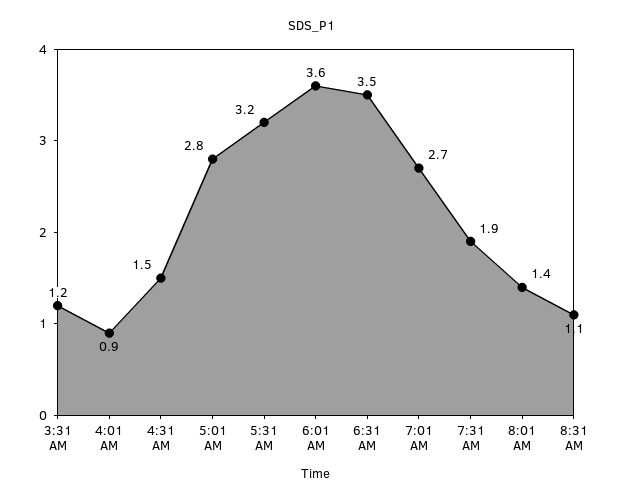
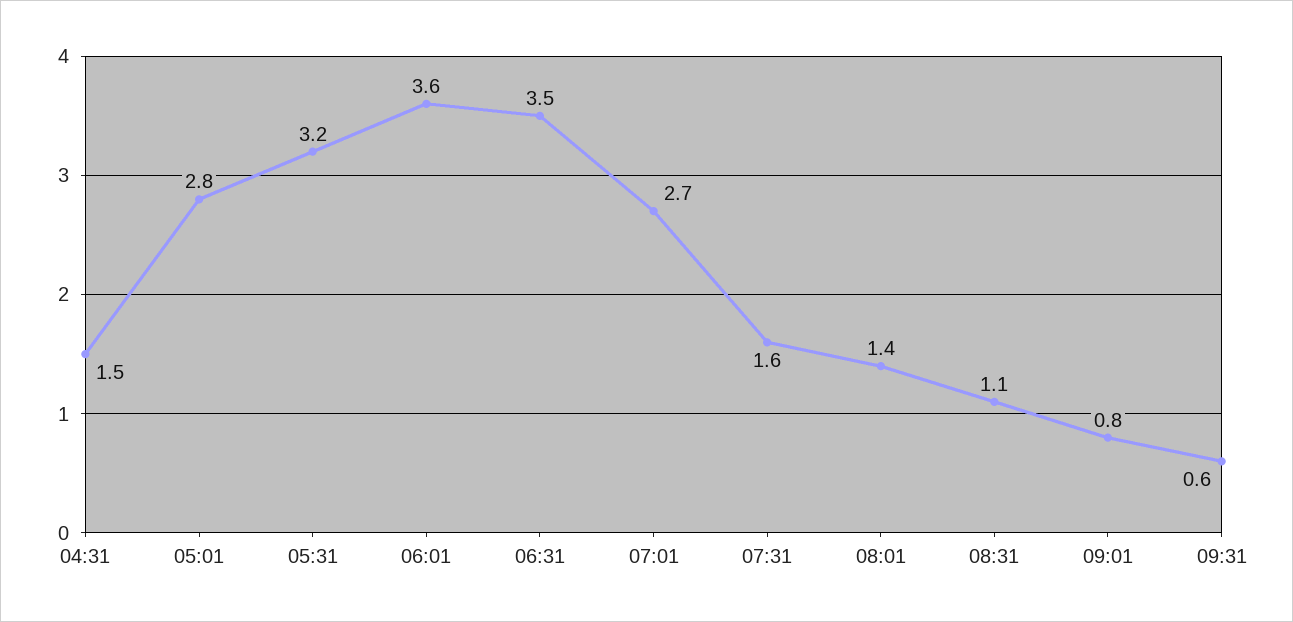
3:31 AM: 1.2 -> none
4:01 AM: 0.9 -> none
7:31 AM: 1.9 -> 1.6
09:01: none -> 0.8
09:31: none -> 0.6

